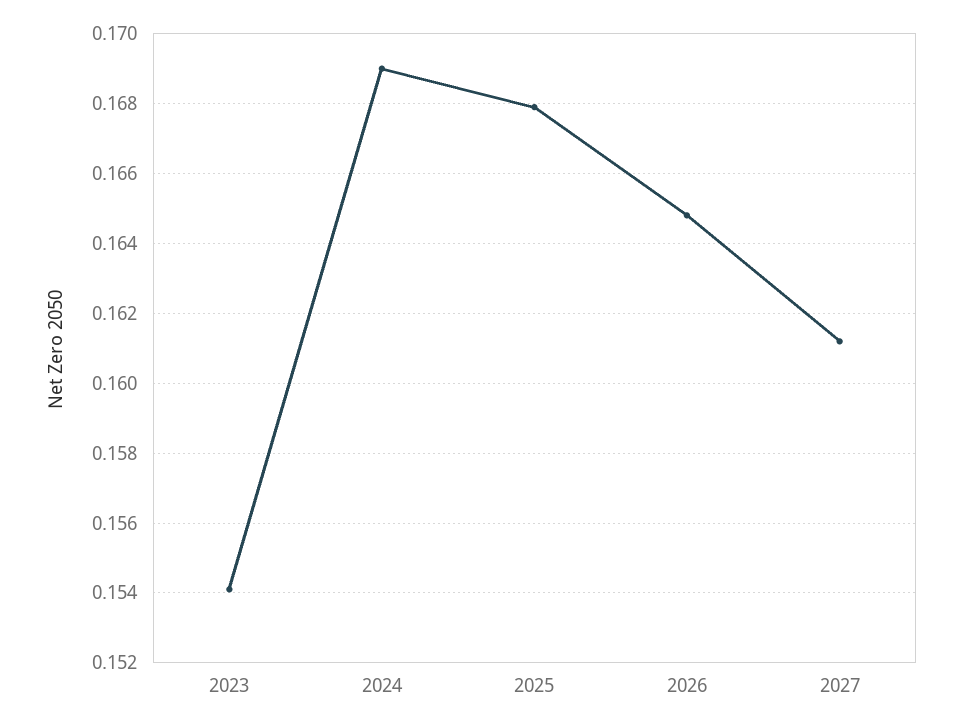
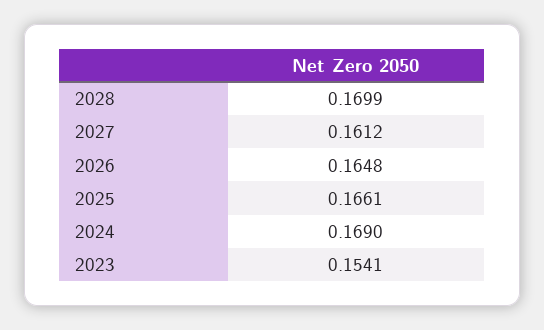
2025: 0.168 -> 0.1661
2028: none -> 0.1699

